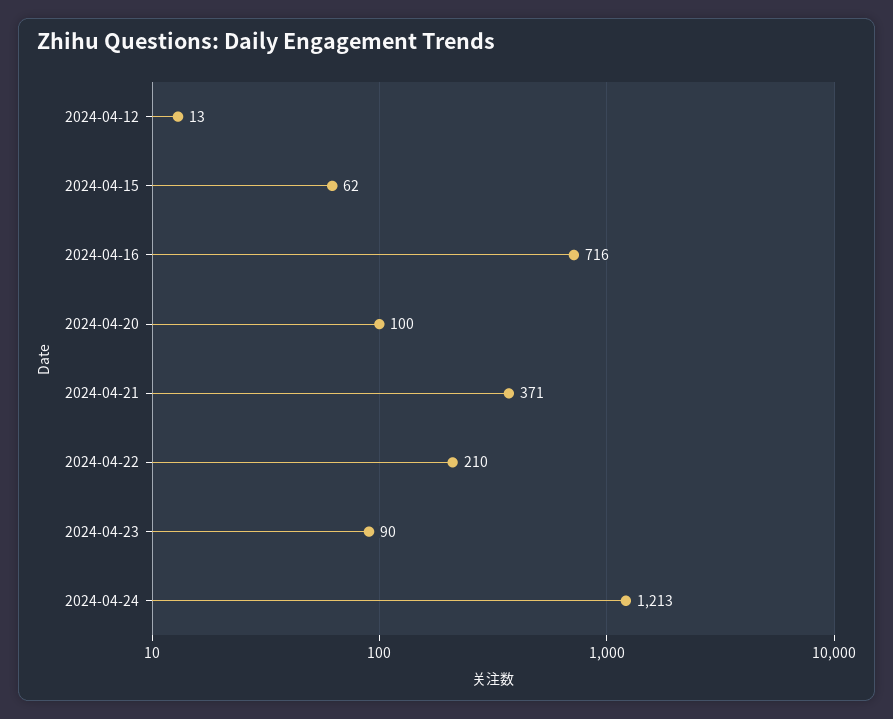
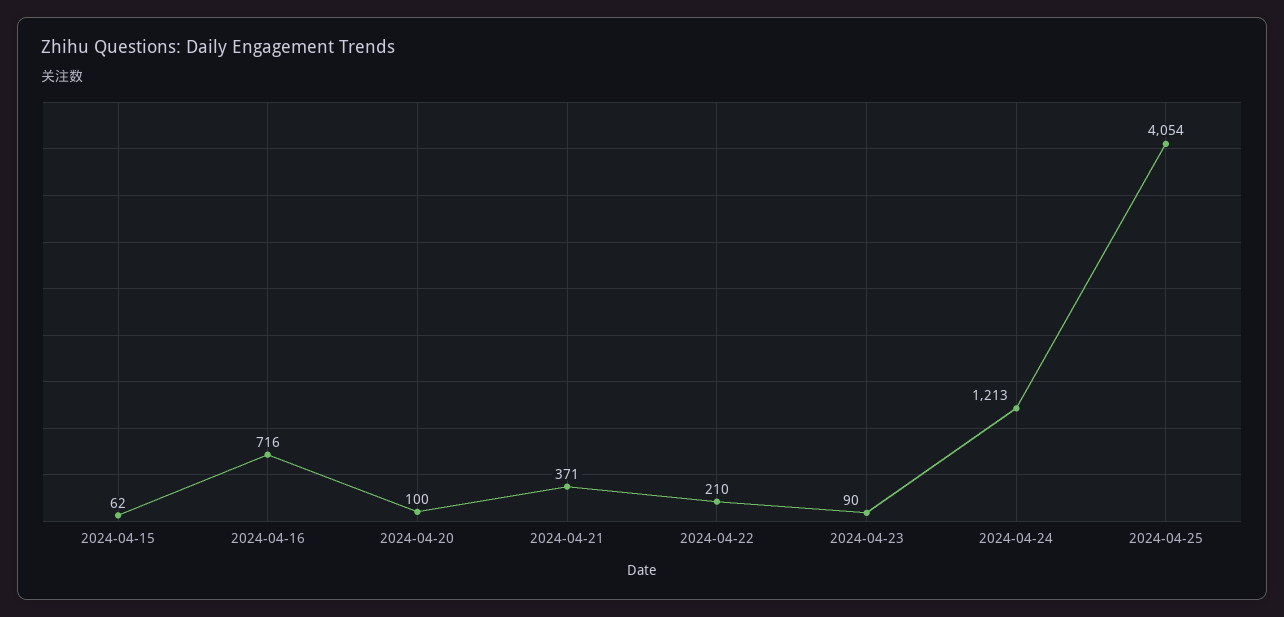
2024-04-12: 13 -> none
2024-04-25: none -> 4054

